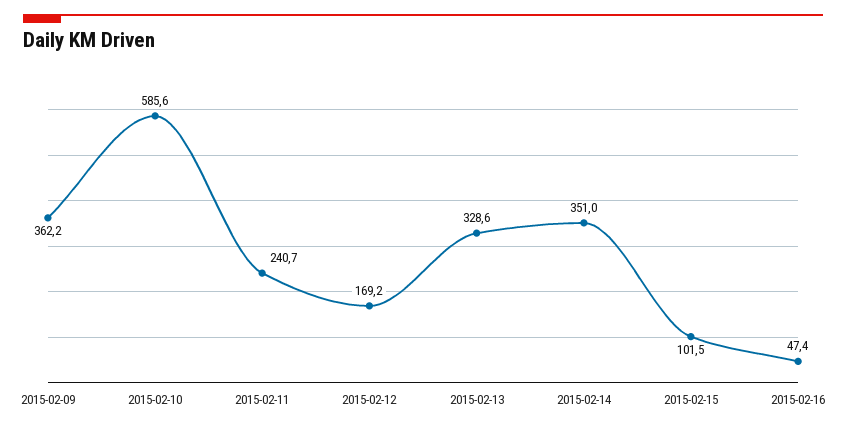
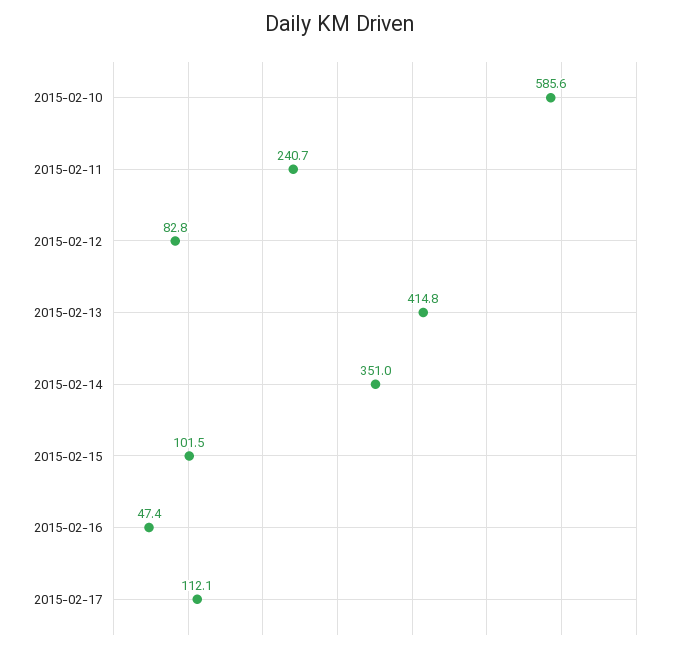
2015-02-09: 362.2 -> none
2015-02-12: 169.2 -> 82.8
2015-02-13: 328.6 -> 414.8
2015-02-17: none -> 112.1

